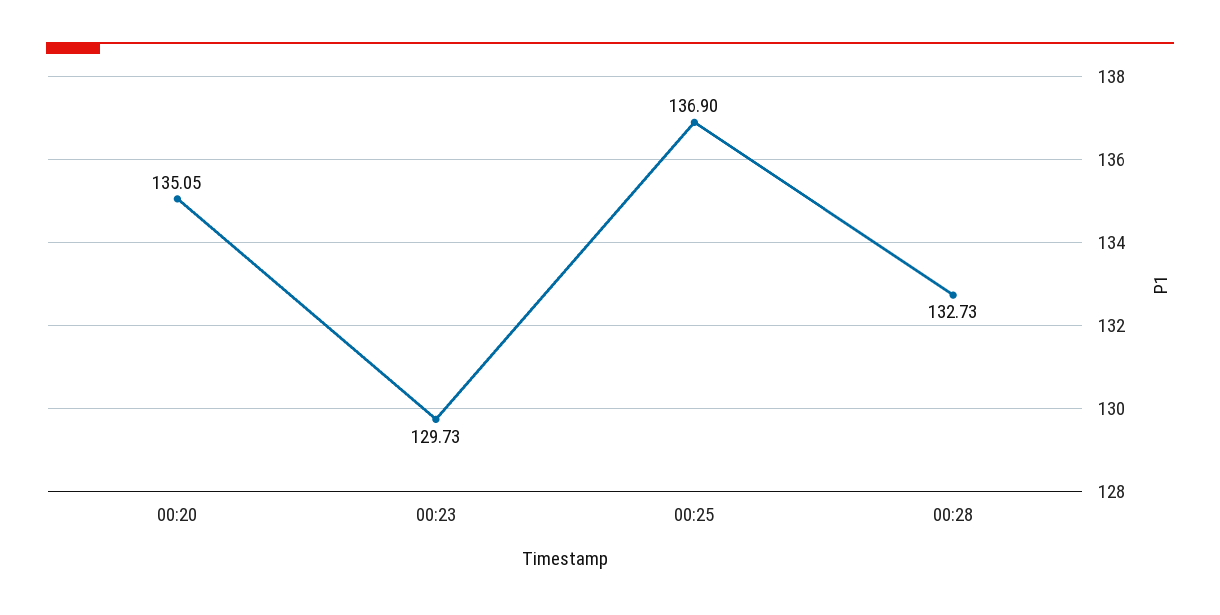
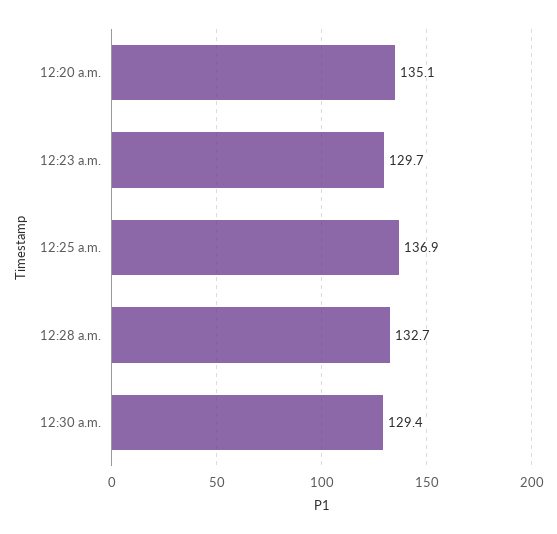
12:30 a.m.: none -> 129.4

